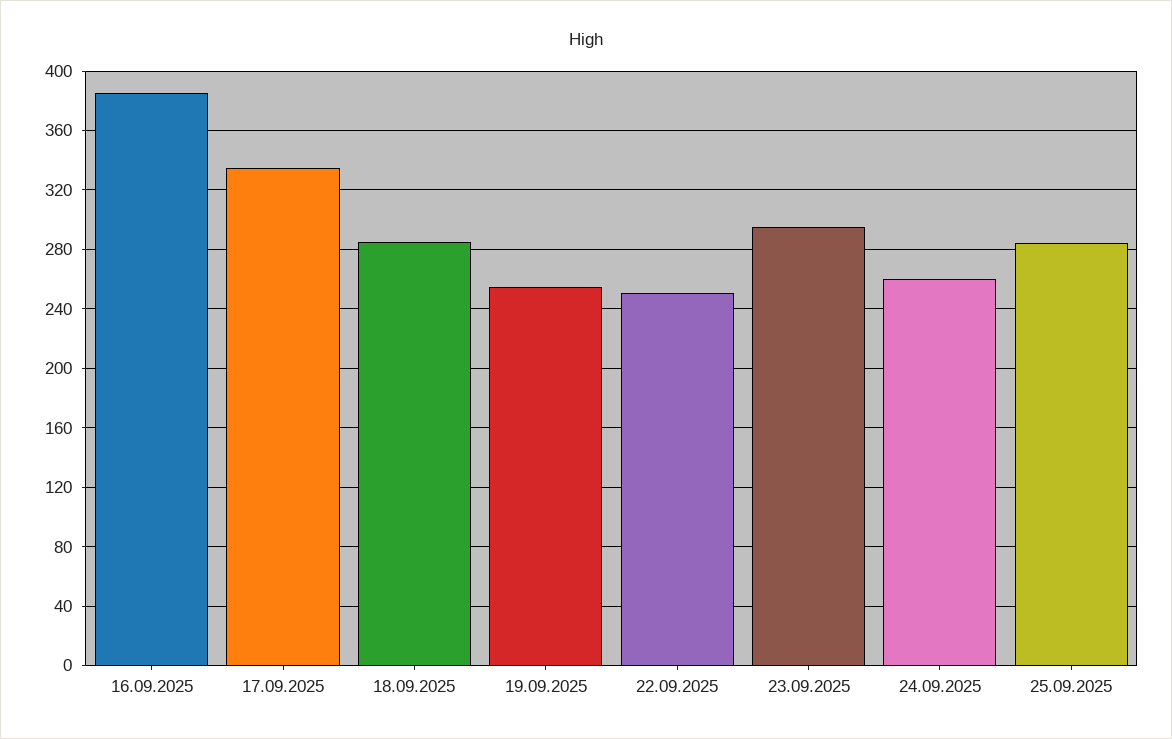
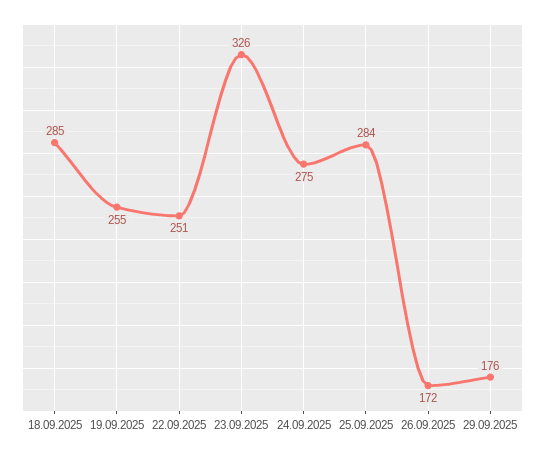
16.09.2025: 385 -> none
17.09.2025: 335 -> none
23.09.2025: 295 -> 326
24.09.2025: 260 -> 275
26.09.2025: none -> 172
29.09.2025: none -> 176

